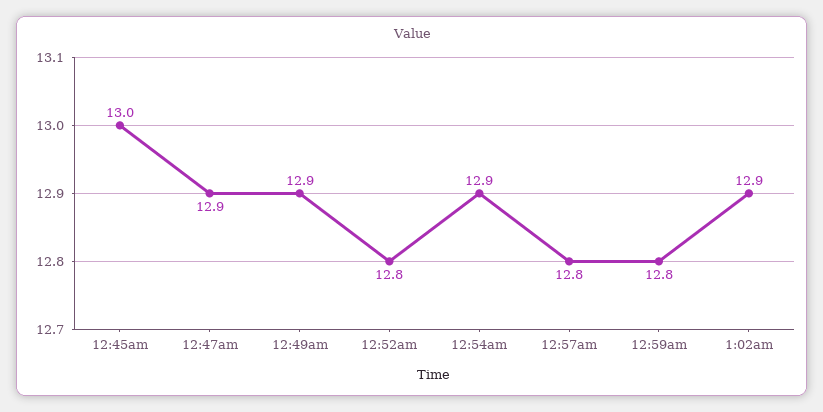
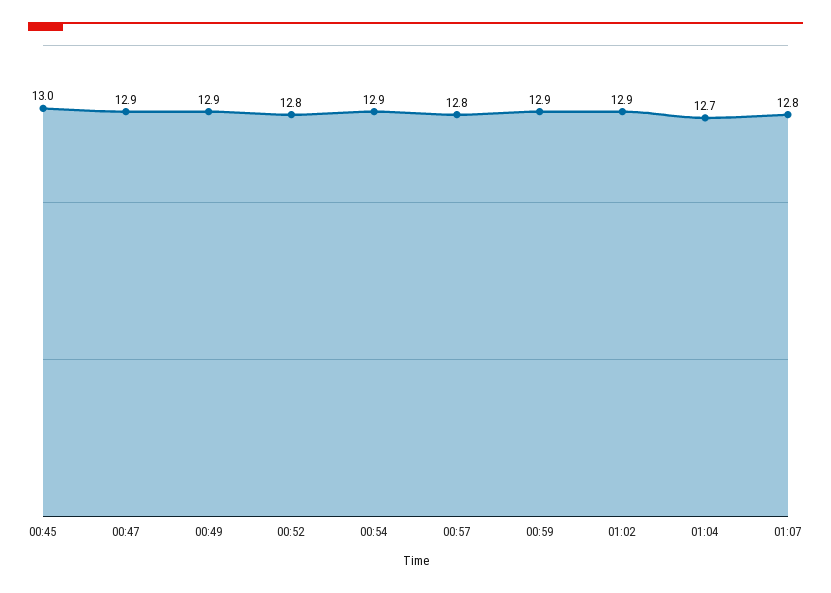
12:59am: 12.8 -> 12.9
01:04: none -> 12.7
01:07: none -> 12.8

